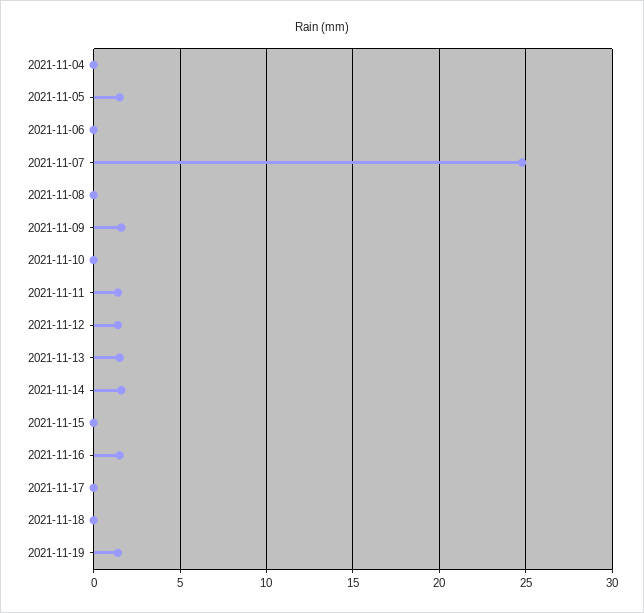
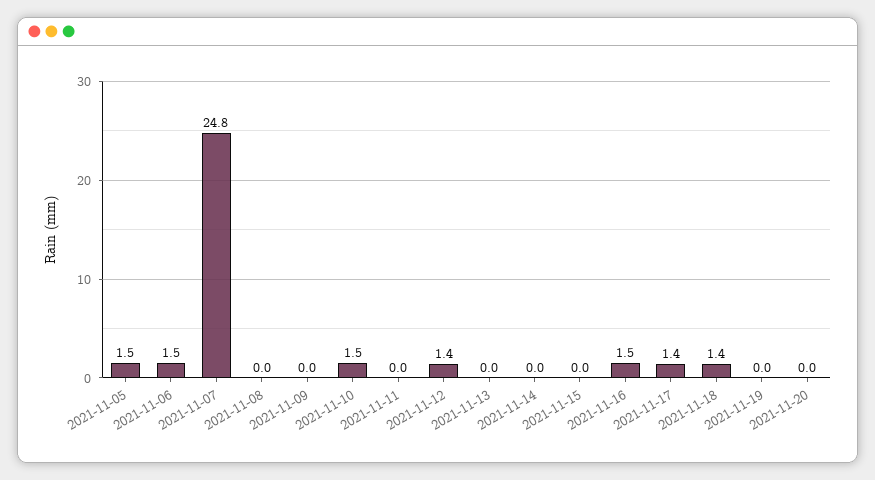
2021-11-04: 0 -> none
2021-11-06: 0 -> 1.5
2021-11-09: 1.5 -> 0
2021-11-10: 0 -> 1.5
2021-11-11: 1.5 -> 0
2021-11-13: 1.5 -> 0
2021-11-14: 1.5 -> 0
2021-11-17: 0 -> 1.4
2021-11-18: 0 -> 1.4
2021-11-19: 1.5 -> 0
2021-11-20: none -> 0

